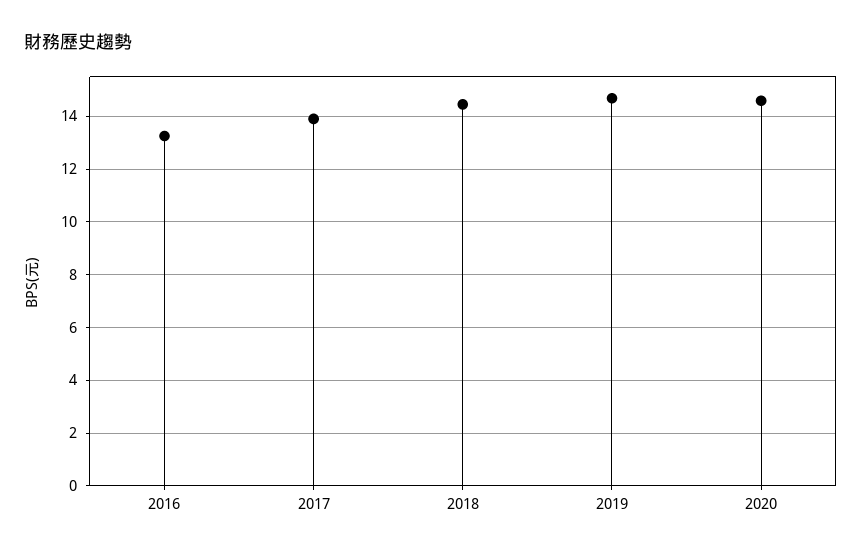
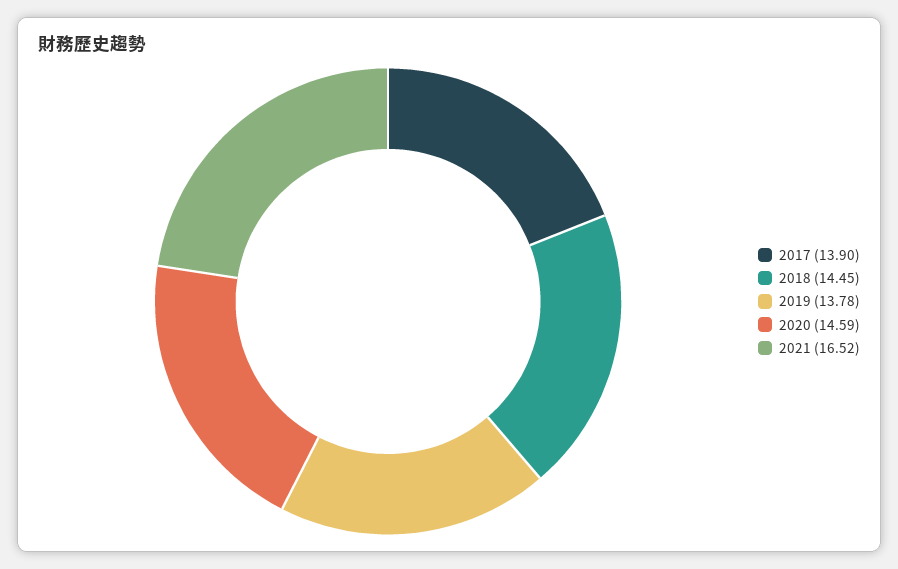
2016: 13.25 -> none
2019: 14.75 -> 13.78
2021: none -> 16.52

